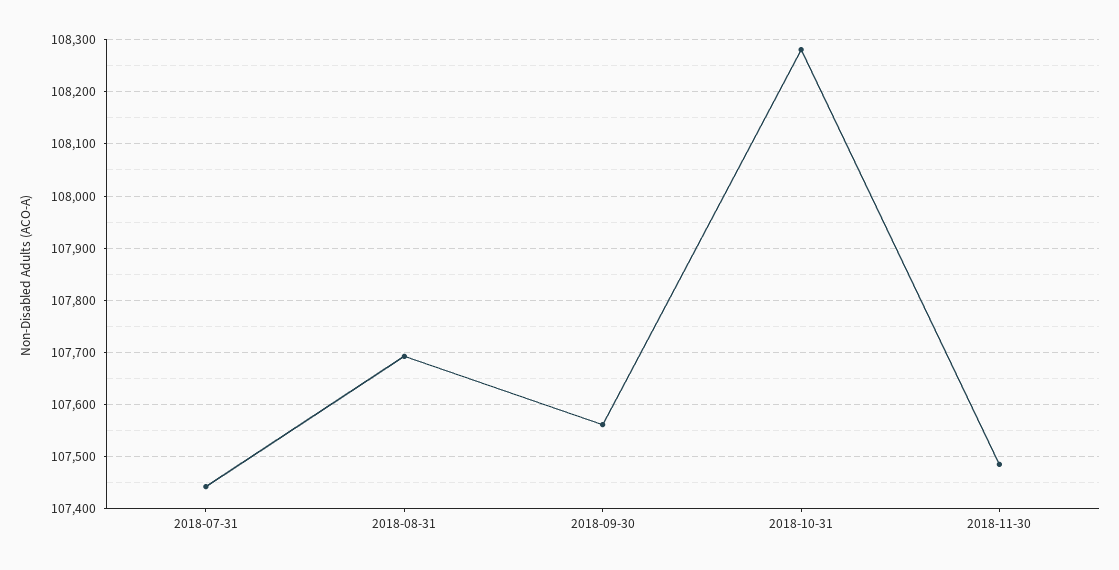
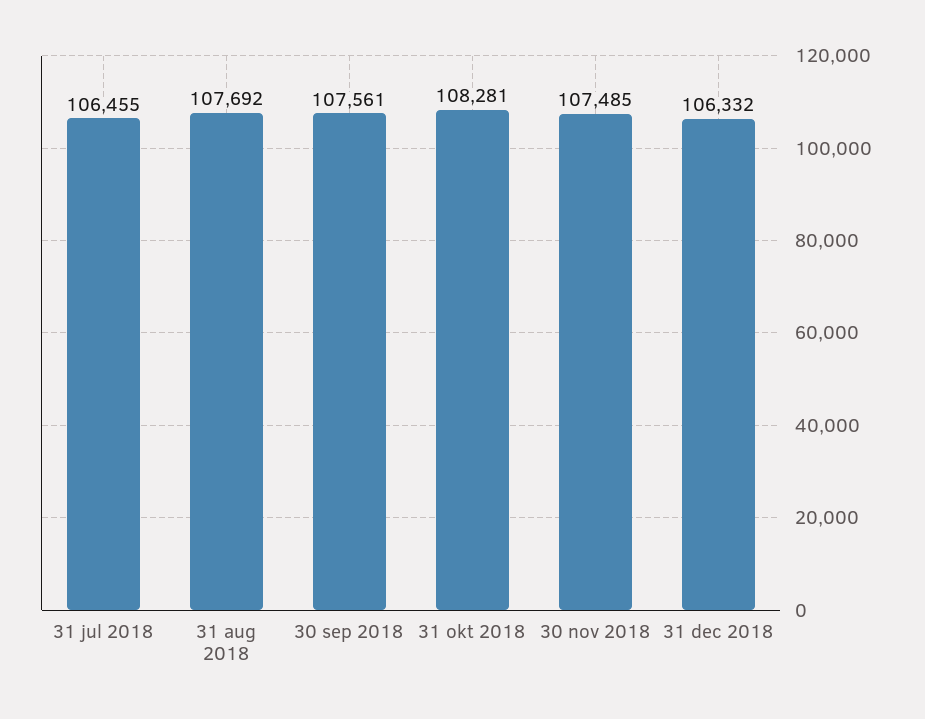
2018-07-31: 107440 -> 106455
31 dec 2018: none -> 106332

